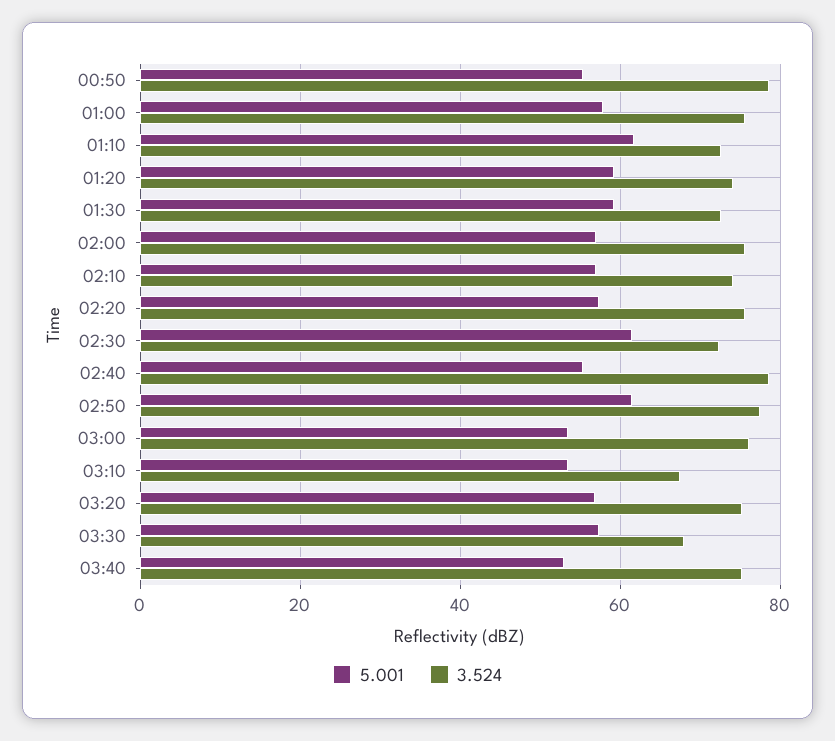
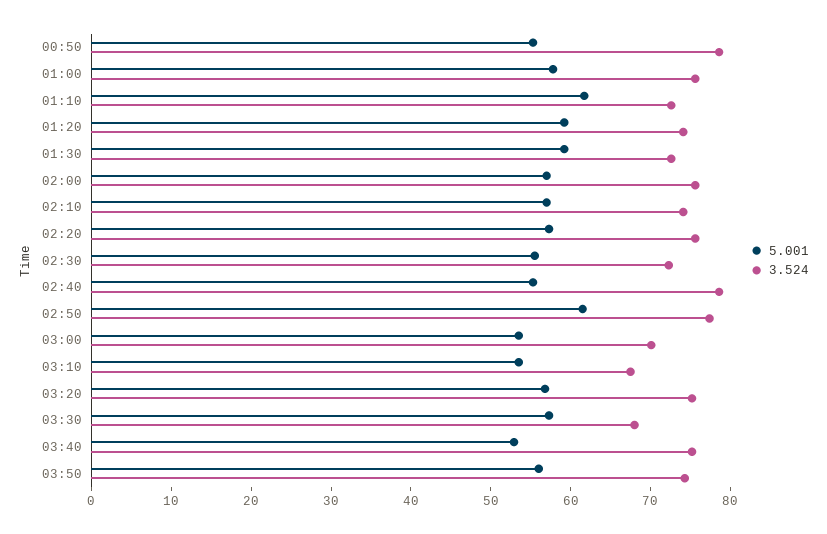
5.001, 02:30: 62 -> 56
3.524, 03:00: 76 -> 70
5.001, 03:50: none -> 56
3.524, 03:50: none -> 74

